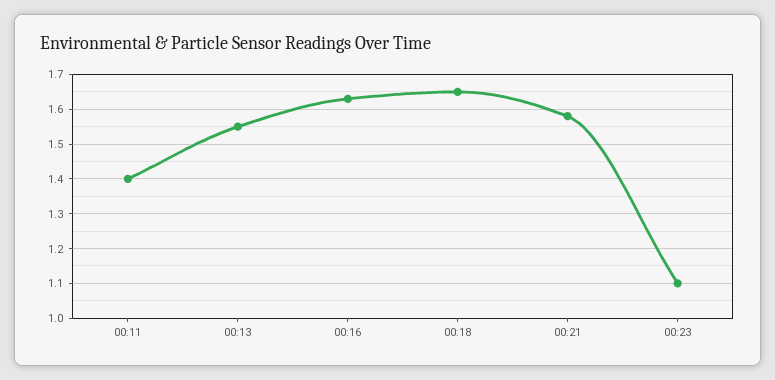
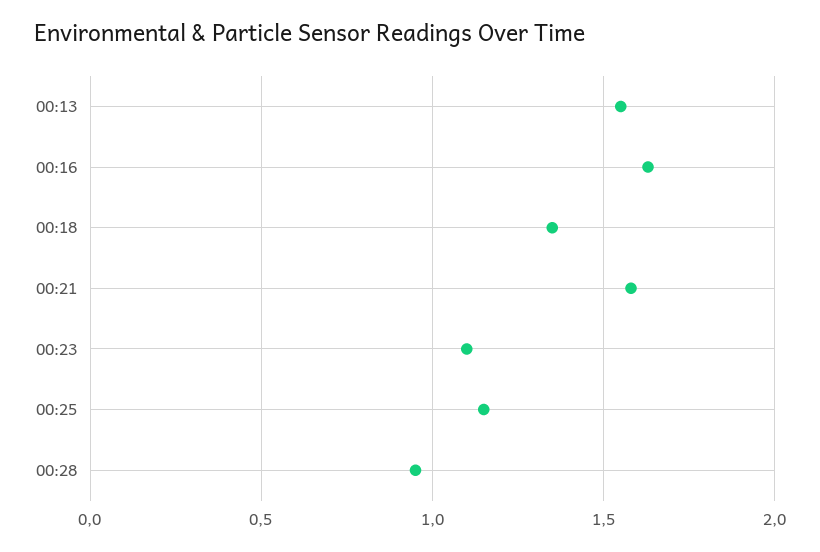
00:11: 1.4 -> none
00:18: 1.65 -> 1.35
00:25: none -> 1.15
00:28: none -> 0.95

